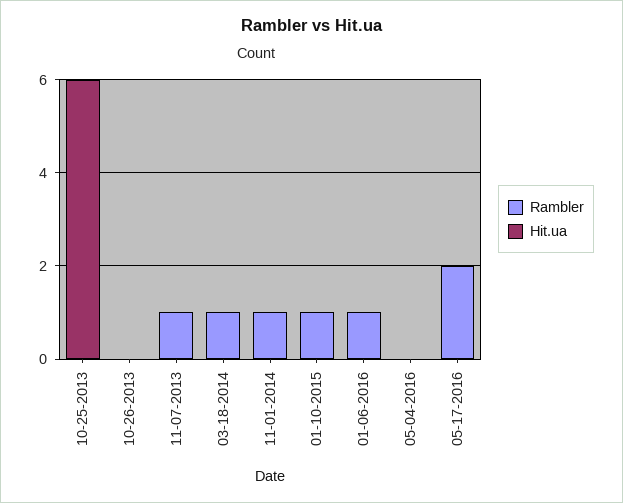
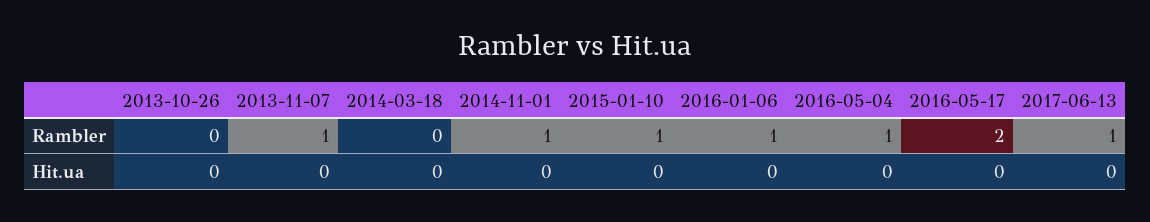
Rambler, 10-25-2013: 0 -> none
Hit.ua, 10-25-2013: 6 -> none
Rambler, 03-18-2014: 1 -> 0
Rambler, 05-04-2016: 0 -> 1
Rambler, 2017-06-13: none -> 1
Hit.ua, 2017-06-13: none -> 0

